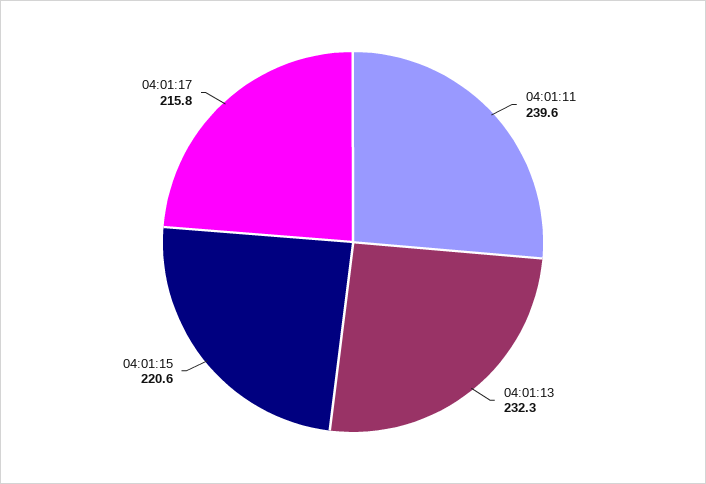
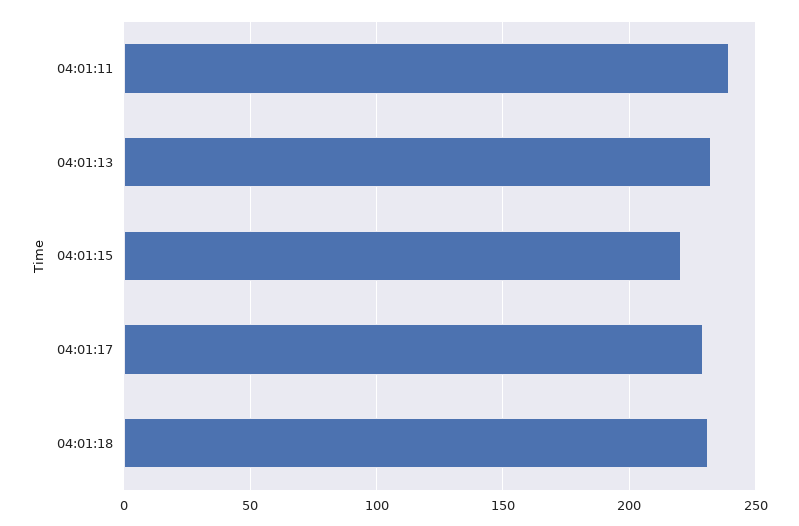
04:01:17: 215.8 -> 230
04:01:18: none -> 230

